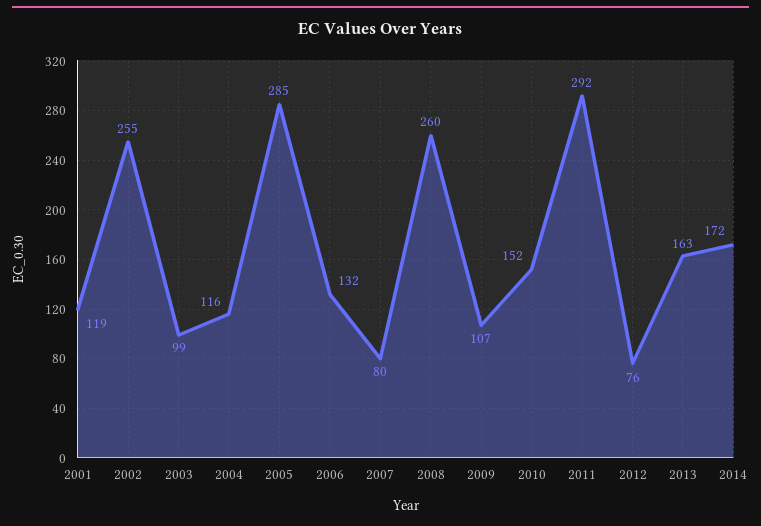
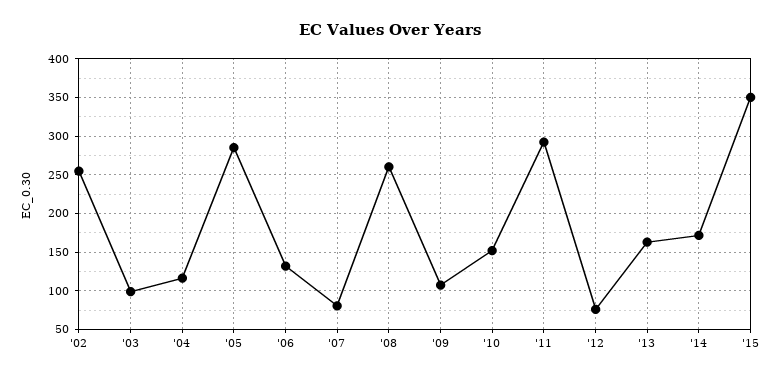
2001: 119 -> none
'15: none -> 350

